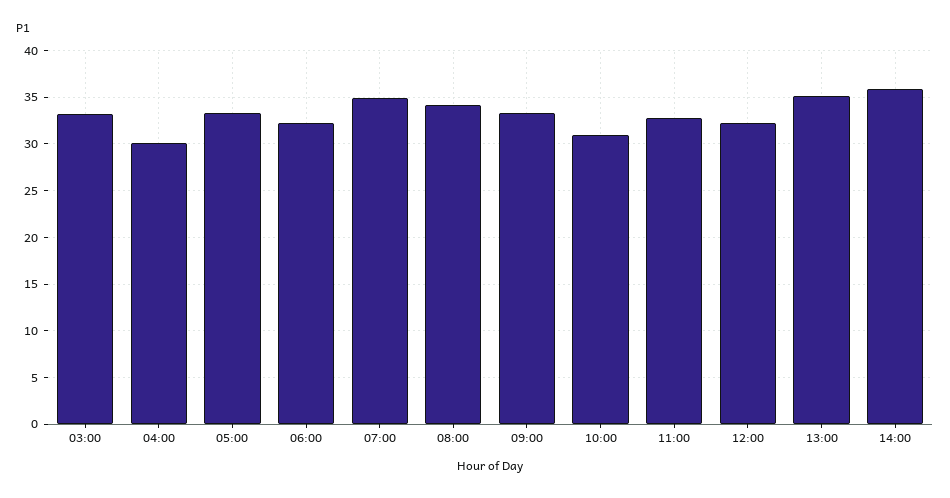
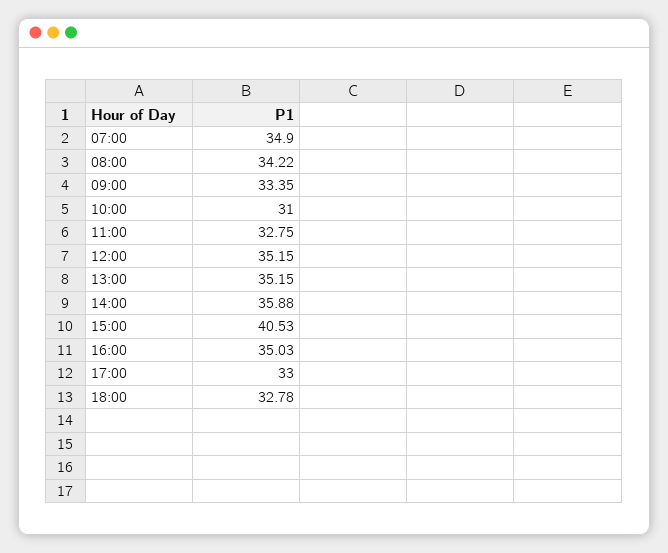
03:00: 33 -> none
04:00: 30 -> none
05:00: 33 -> none
06:00: 32 -> none
12:00: 32 -> 35.15
15:00: none -> 40.53
16:00: none -> 35.03
17:00: none -> 33
18:00: none -> 32.78

